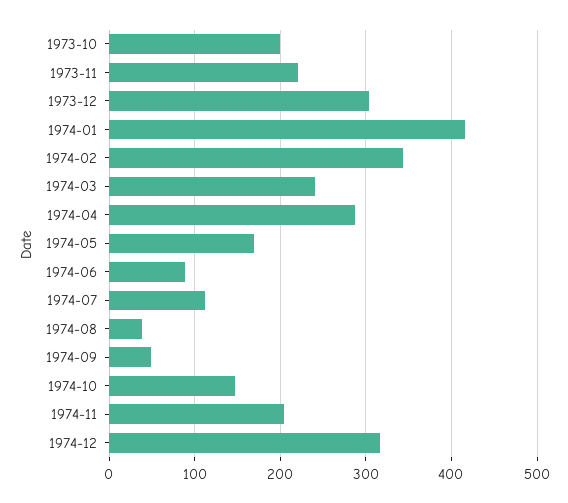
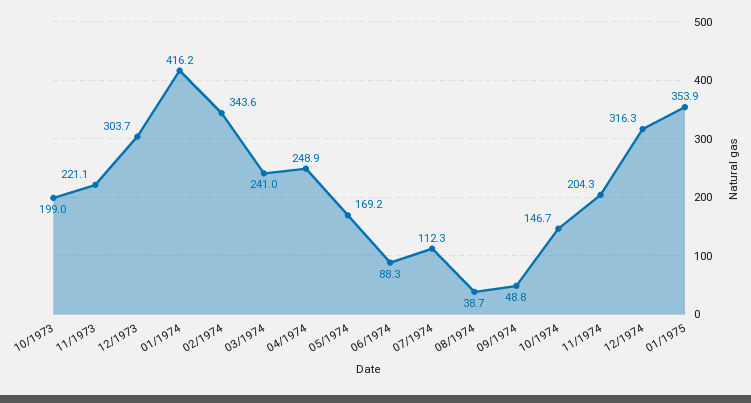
1974-04: 290 -> 248.9
01/1975: none -> 353.9

